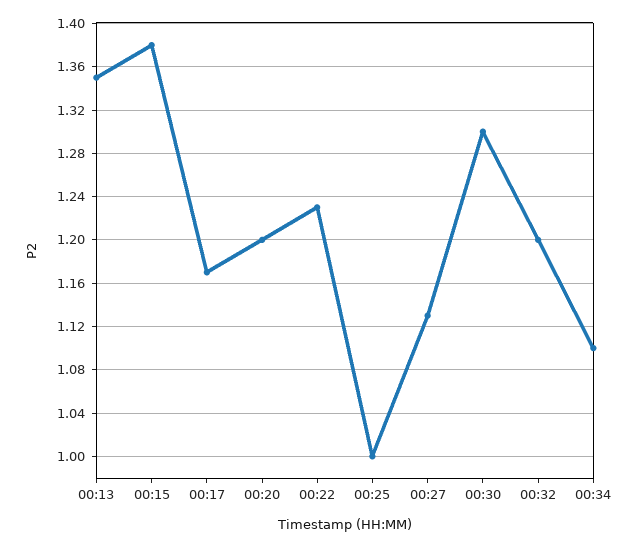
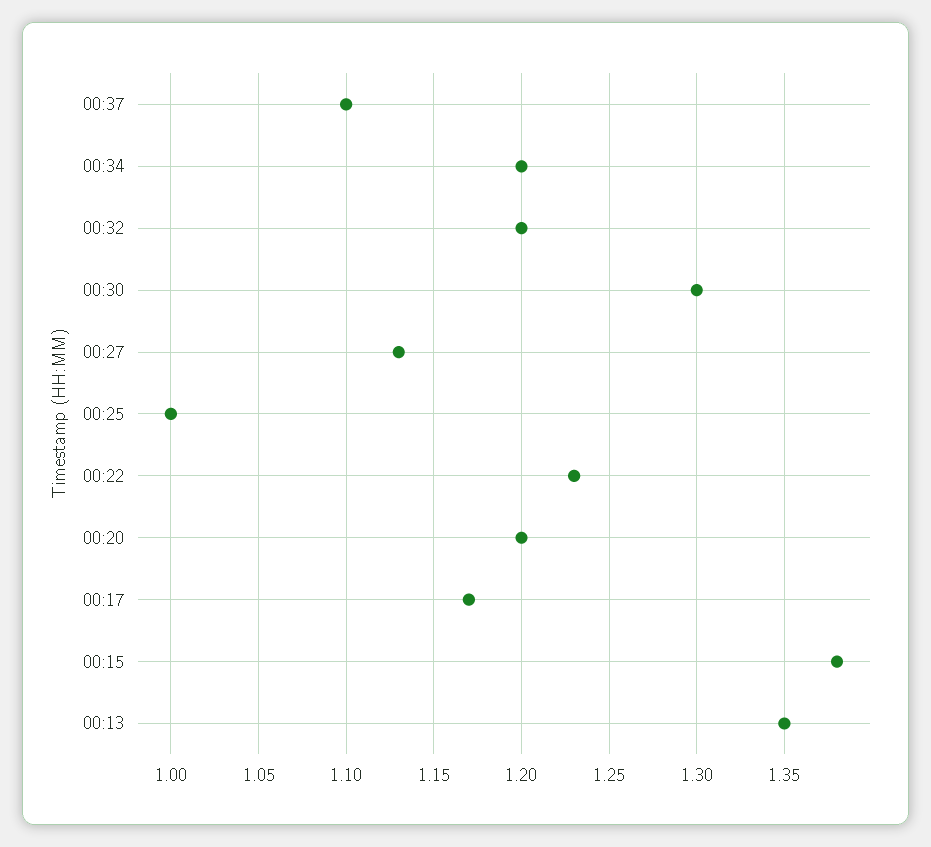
00:34: 1.1 -> 1.2
00:37: none -> 1.1

